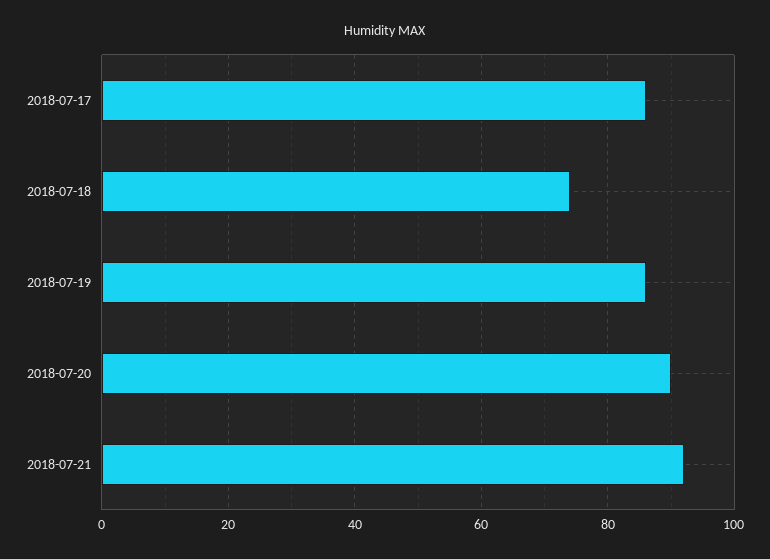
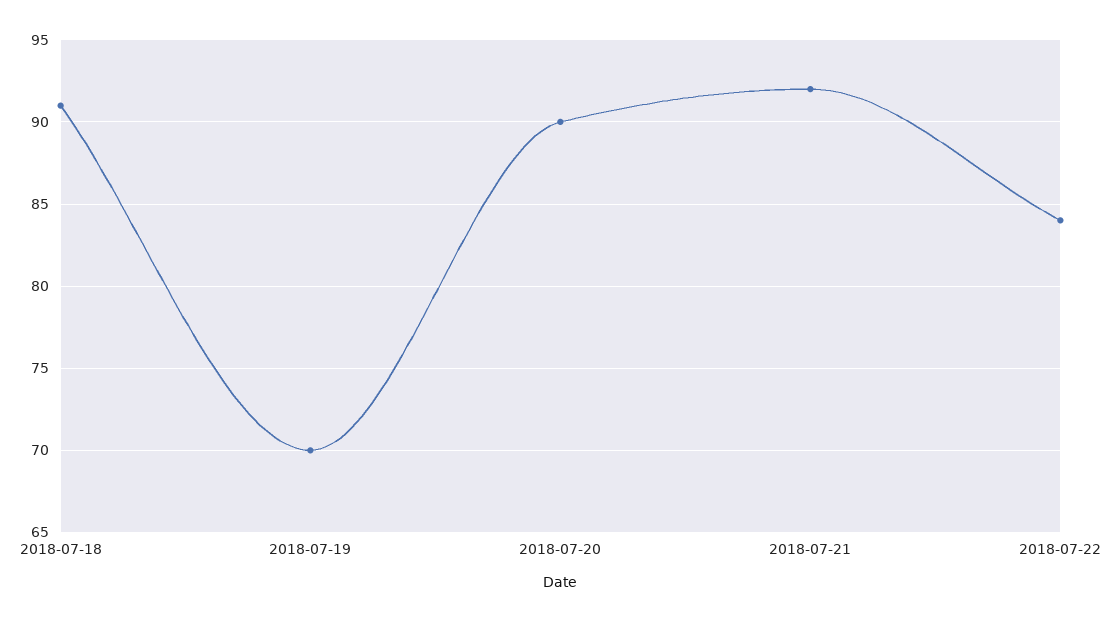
2018-07-17: 85 -> none
2018-07-18: 75 -> 91
2018-07-19: 85 -> 70
2018-07-22: none -> 84

